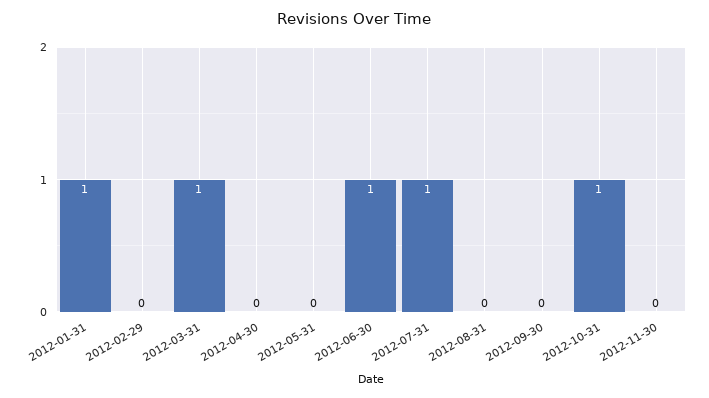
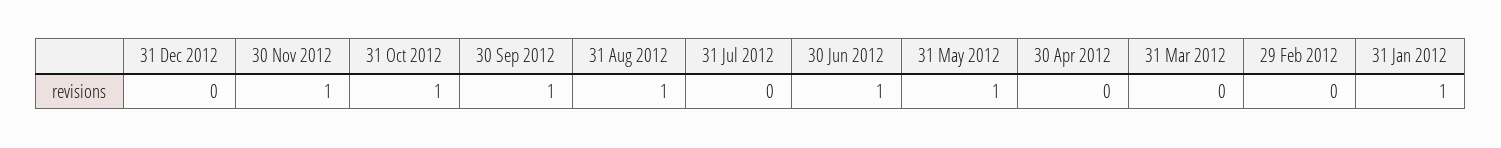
2012-03-31: 1 -> 0
2012-05-31: 0 -> 1
2012-07-31: 1 -> 0
2012-08-31: 0 -> 1
2012-09-30: 0 -> 1
2012-11-30: 0 -> 1
31 Dec 2012: none -> 0

